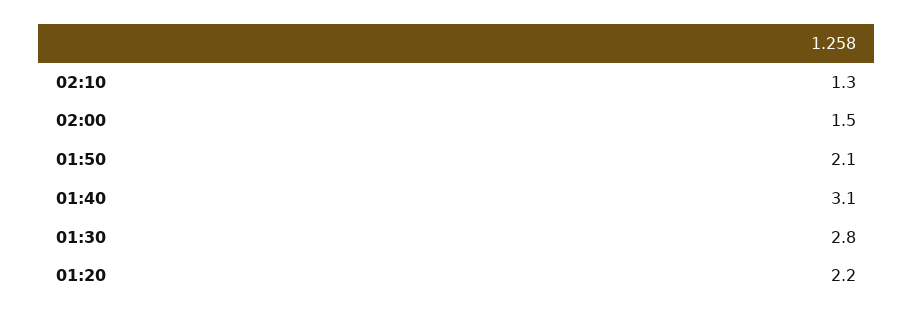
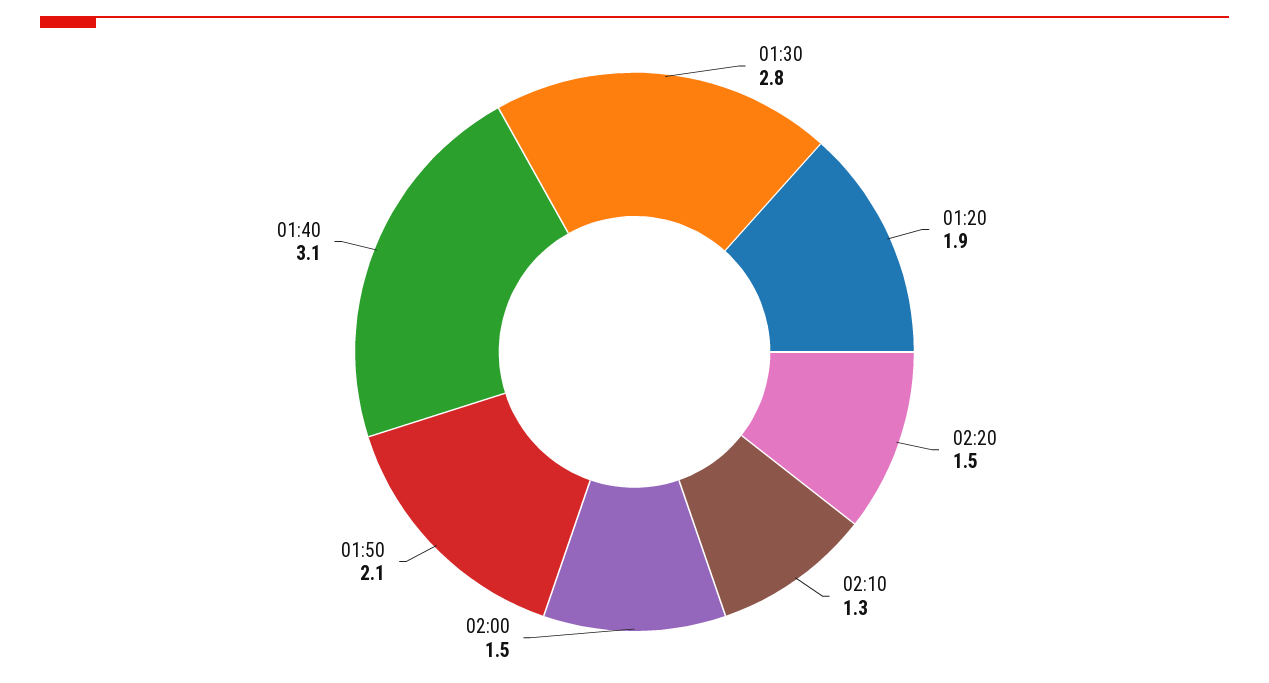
01:20: 2.2 -> 1.9
02:20: none -> 1.5

